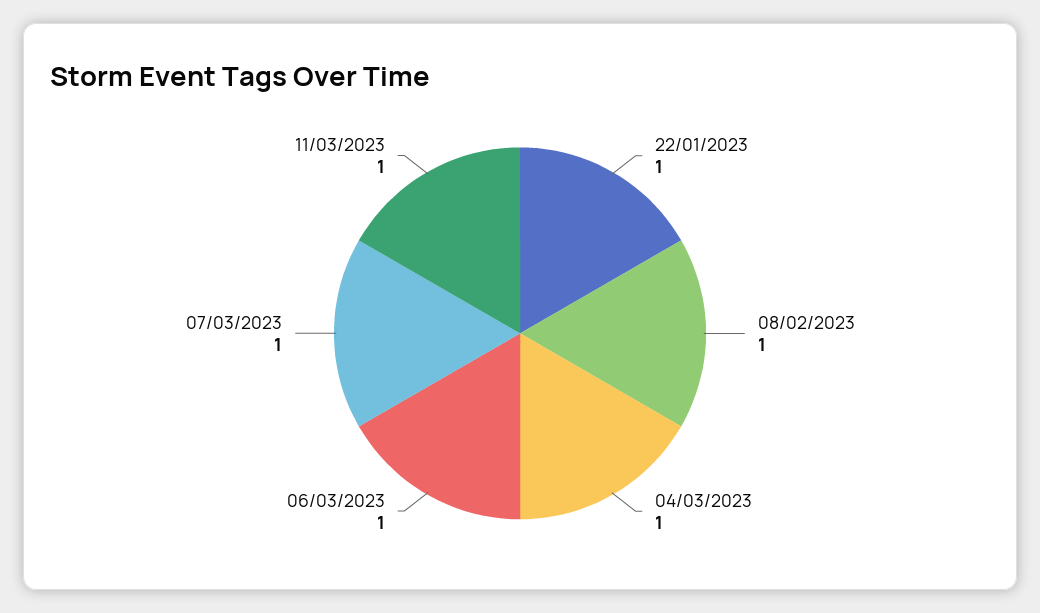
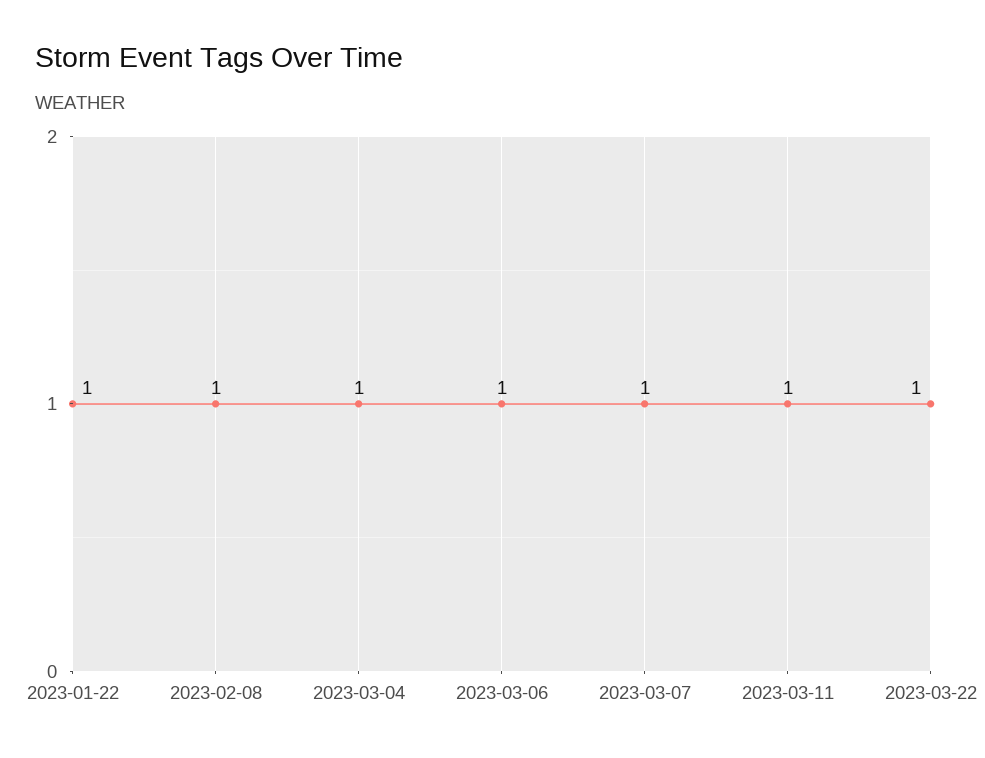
2023-03-22: none -> 1

